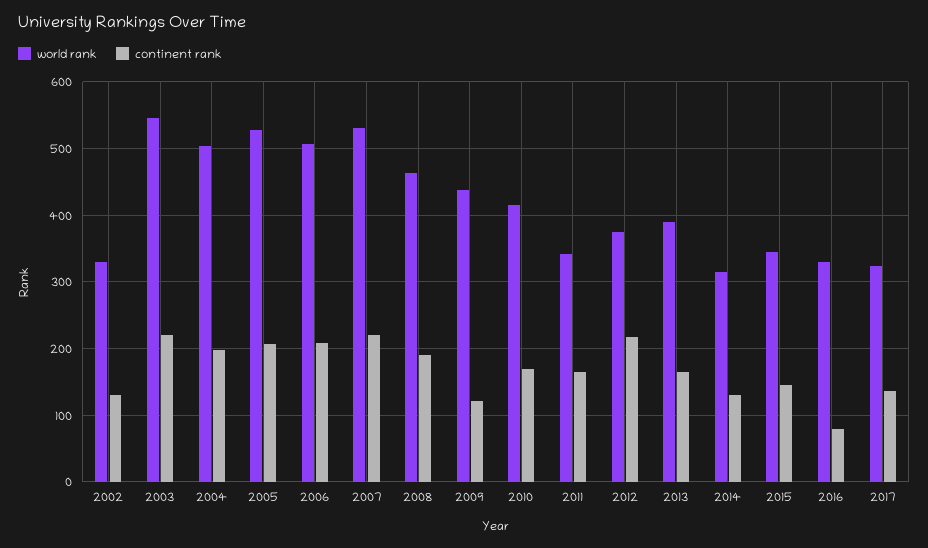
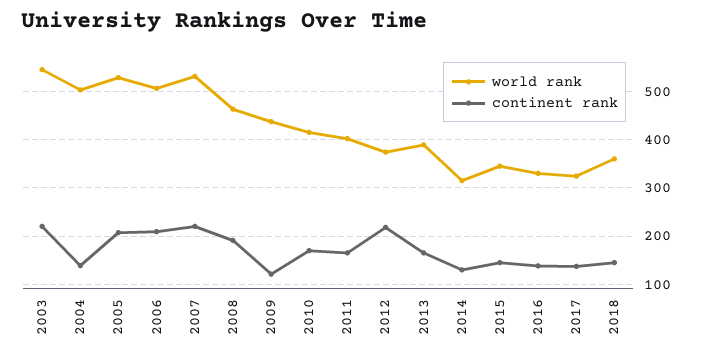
world rank, 2002: 330 -> none
continent rank, 2002: 130 -> none
continent rank, 2004: 200 -> 140
world rank, 2011: 340 -> 400
continent rank, 2016: 80 -> 140
world rank, 2018: none -> 360
continent rank, 2018: none -> 140

